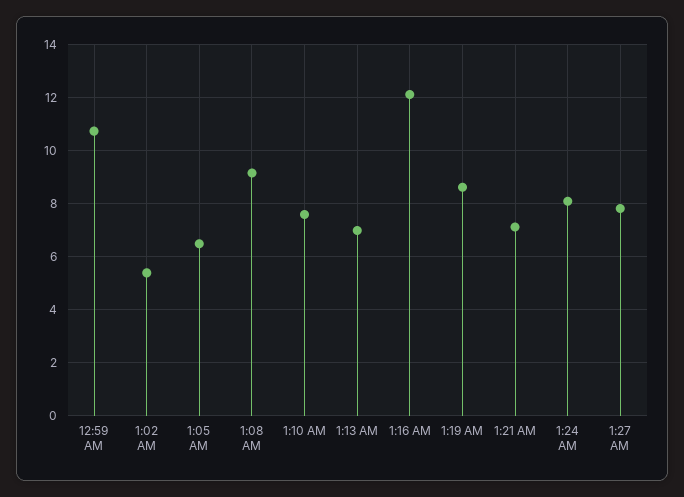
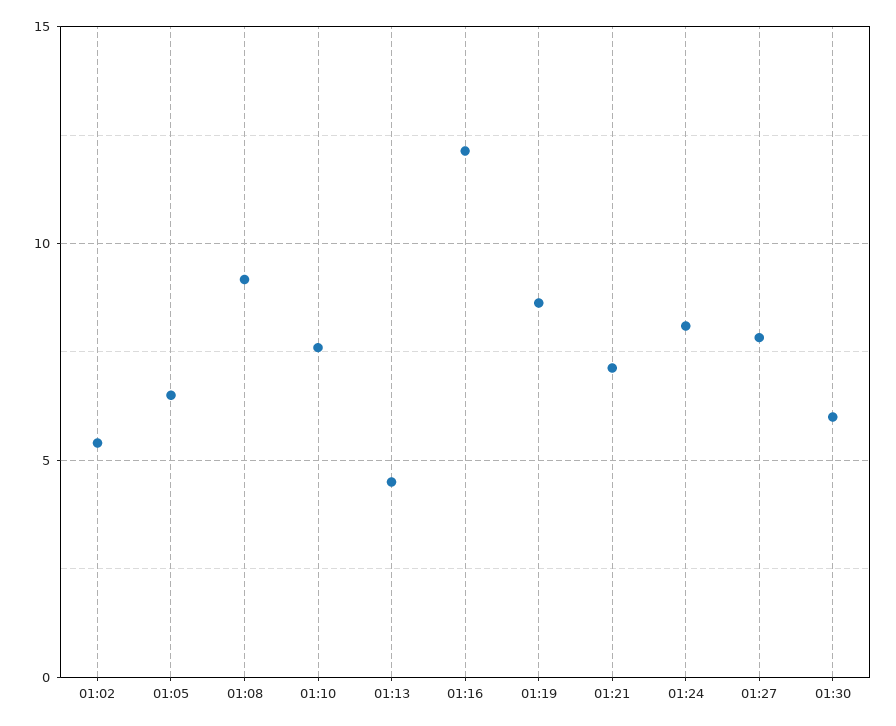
12:59 AM: 10.75 -> none
1:13 AM: 7 -> 4.5
01:30: none -> 6

